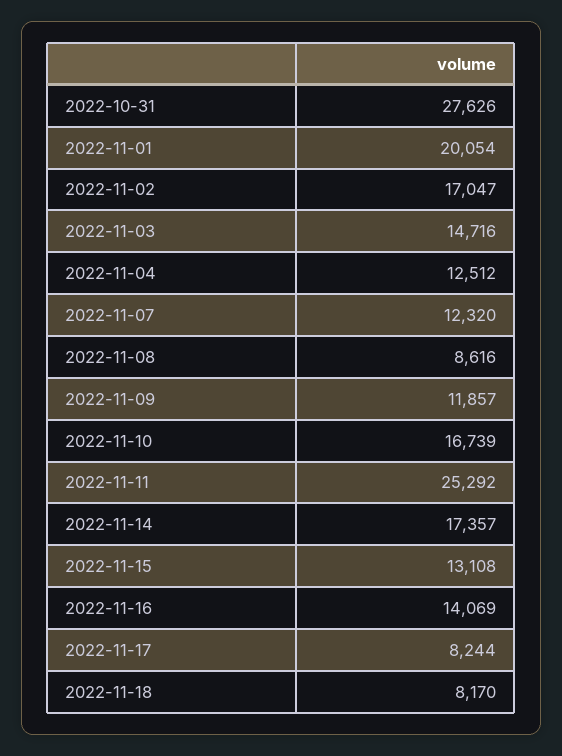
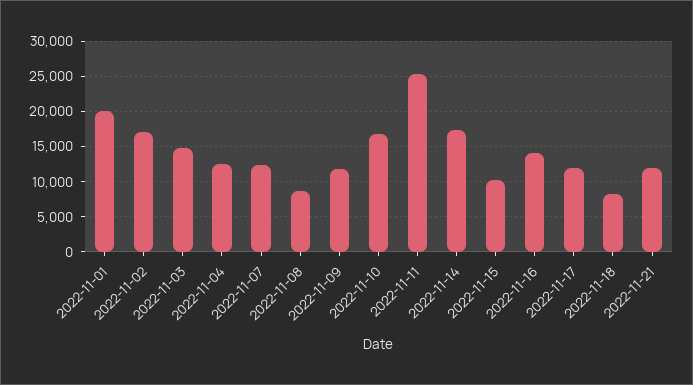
2022-10-31: 27626 -> none
2022-11-15: 13108 -> 10000
2022-11-17: 8244 -> 12000
2022-11-21: none -> 12000

